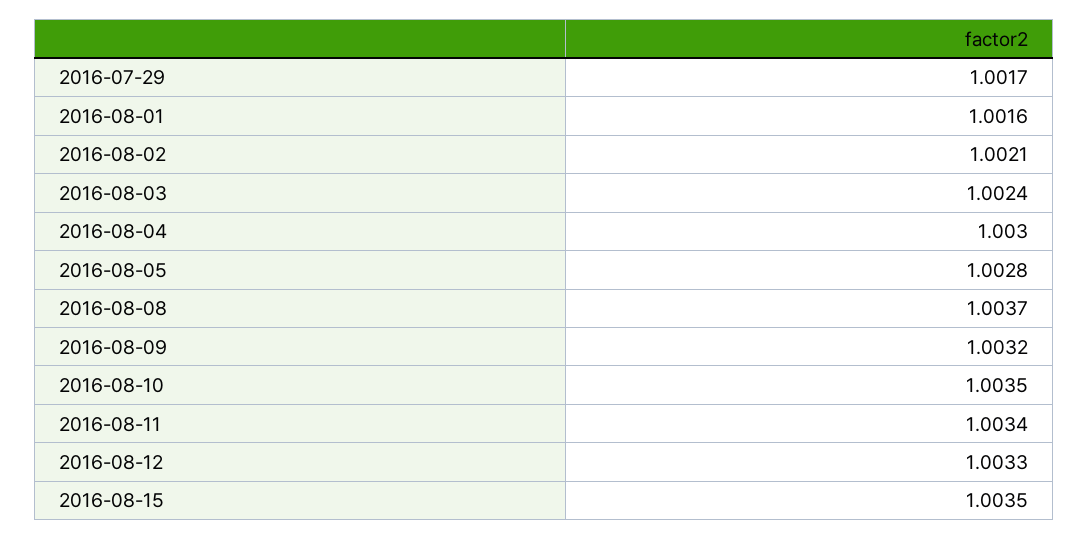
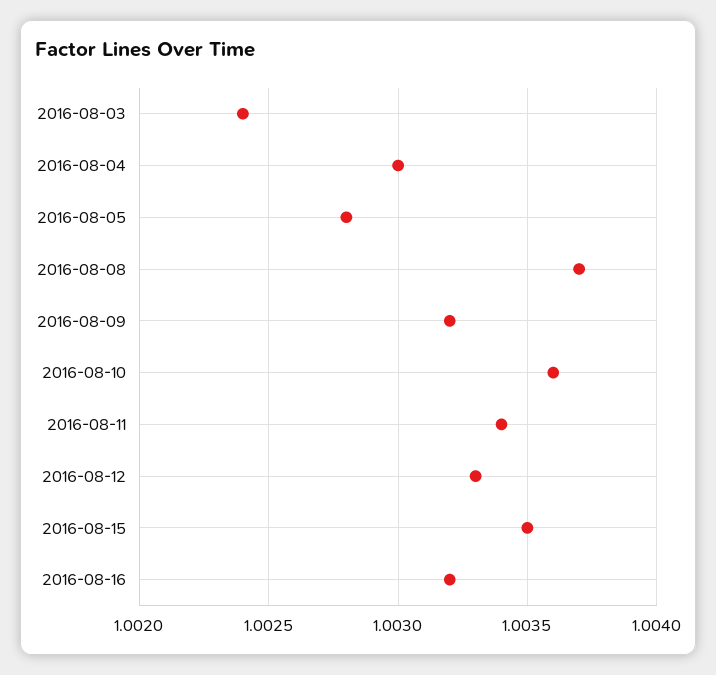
2016-07-29: 1.0017 -> none
2016-08-01: 1.0016 -> none
2016-08-02: 1.0021 -> none
2016-08-10: 1.0035 -> 1.0036
2016-08-16: none -> 1.0032

